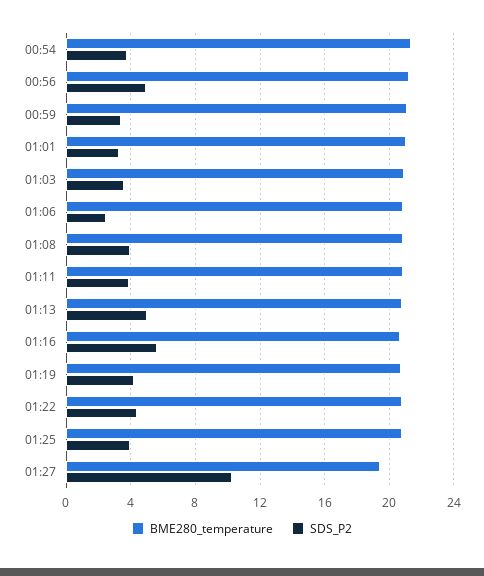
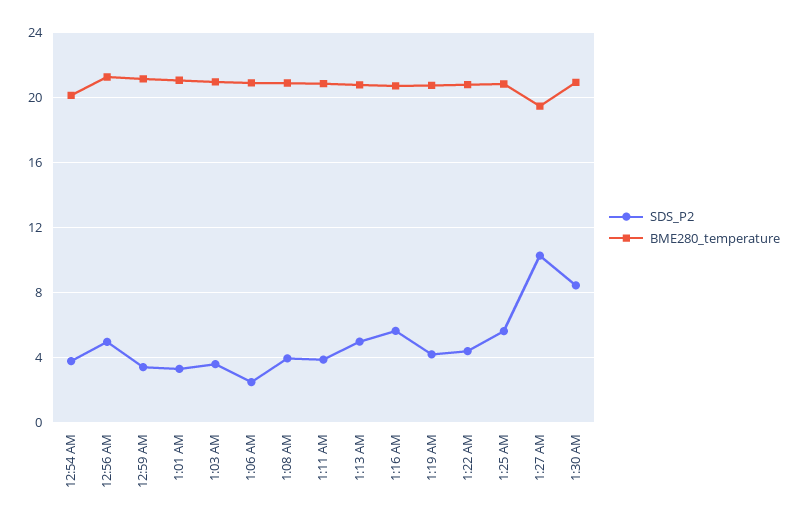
BME280_temperature, 00:54: 21.5 -> 20
SDS_P2, 01:25: 4 -> 5.5
SDS_P2, 1:30 AM: none -> 8.5
BME280_temperature, 1:30 AM: none -> 21

